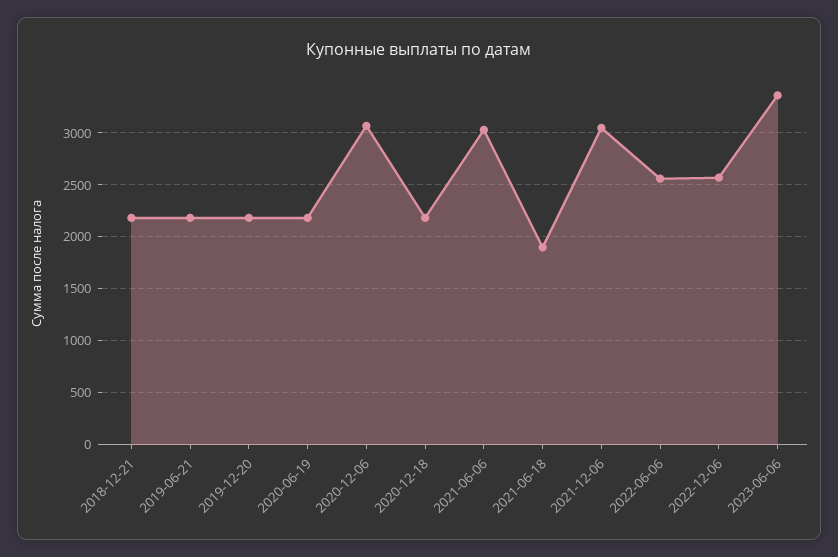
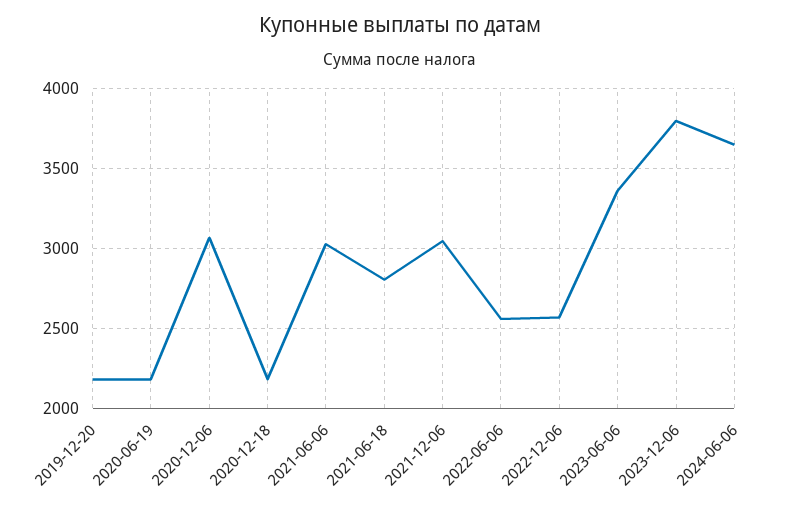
2018-12-21: 2200 -> none
2019-06-21: 2200 -> none
2021-06-18: 1900 -> 2800
2023-12-06: none -> 3800
2024-06-06: none -> 3650

